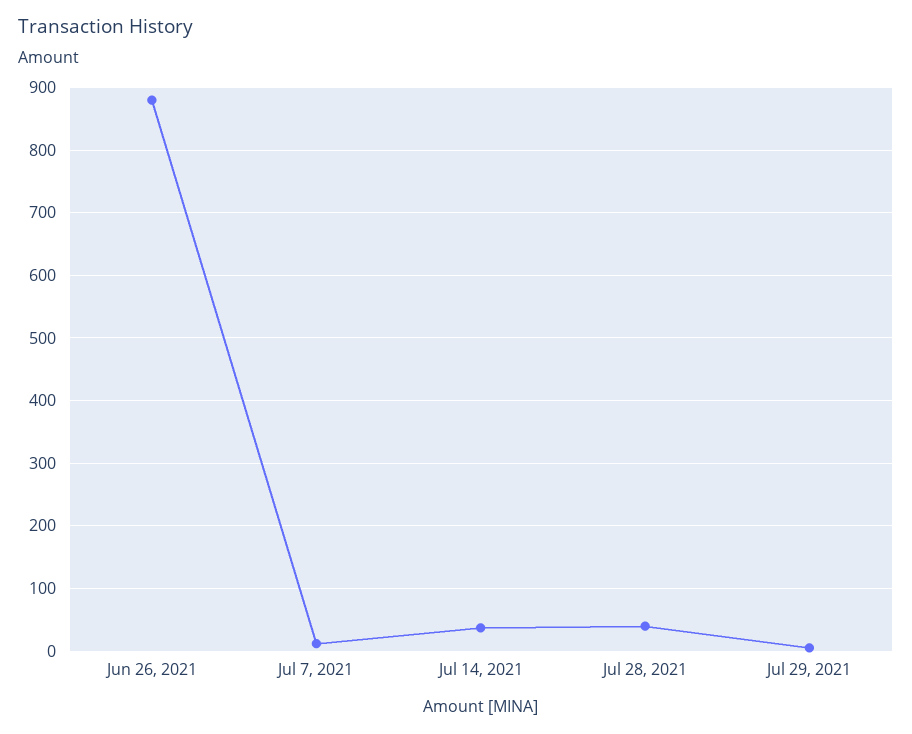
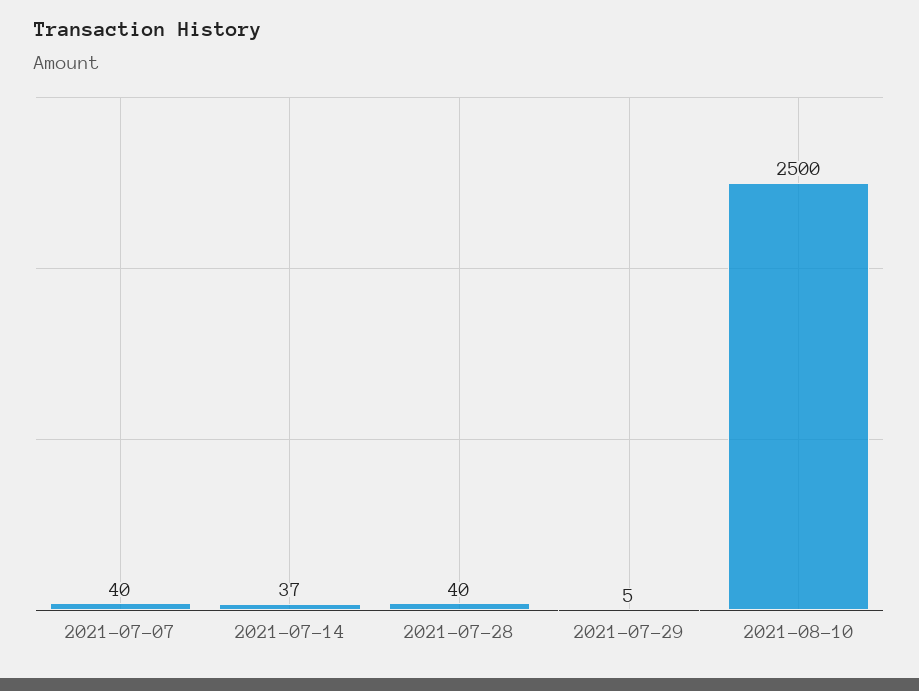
Jun 26, 2021: 880 -> none
Jul 7, 2021: 10 -> 40
2021-08-10: none -> 2500

